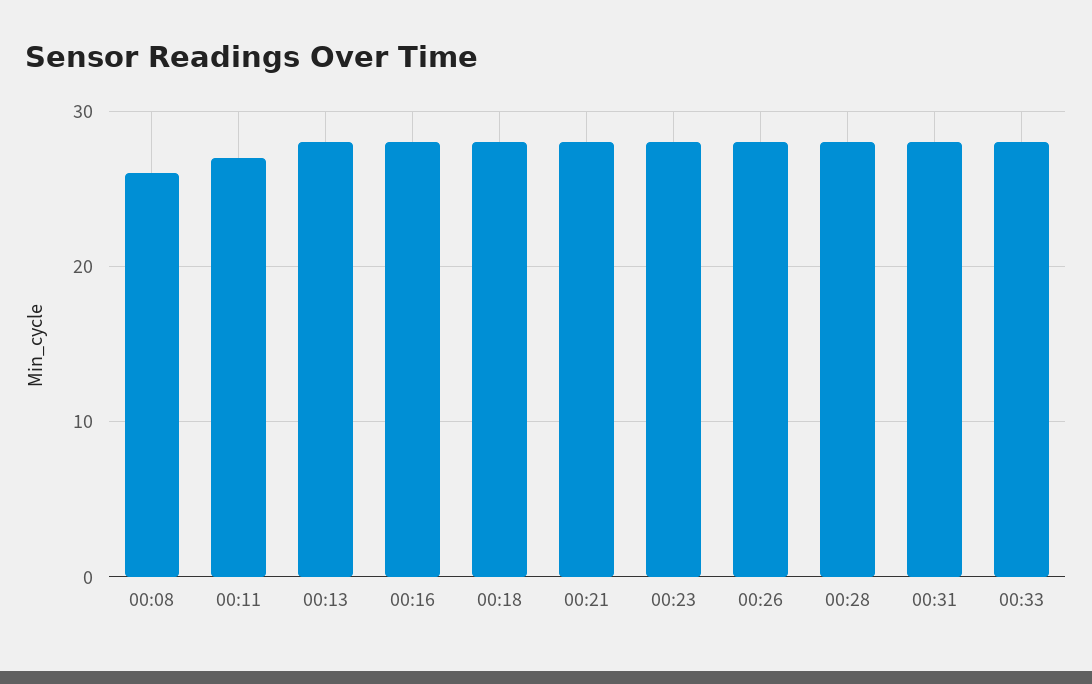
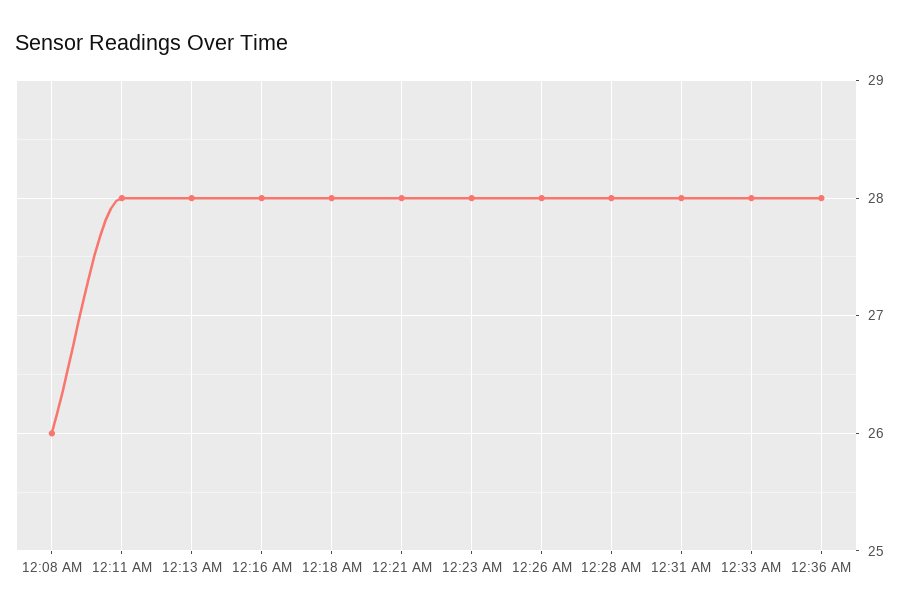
00:11: 27 -> 28
12:36 AM: none -> 28

